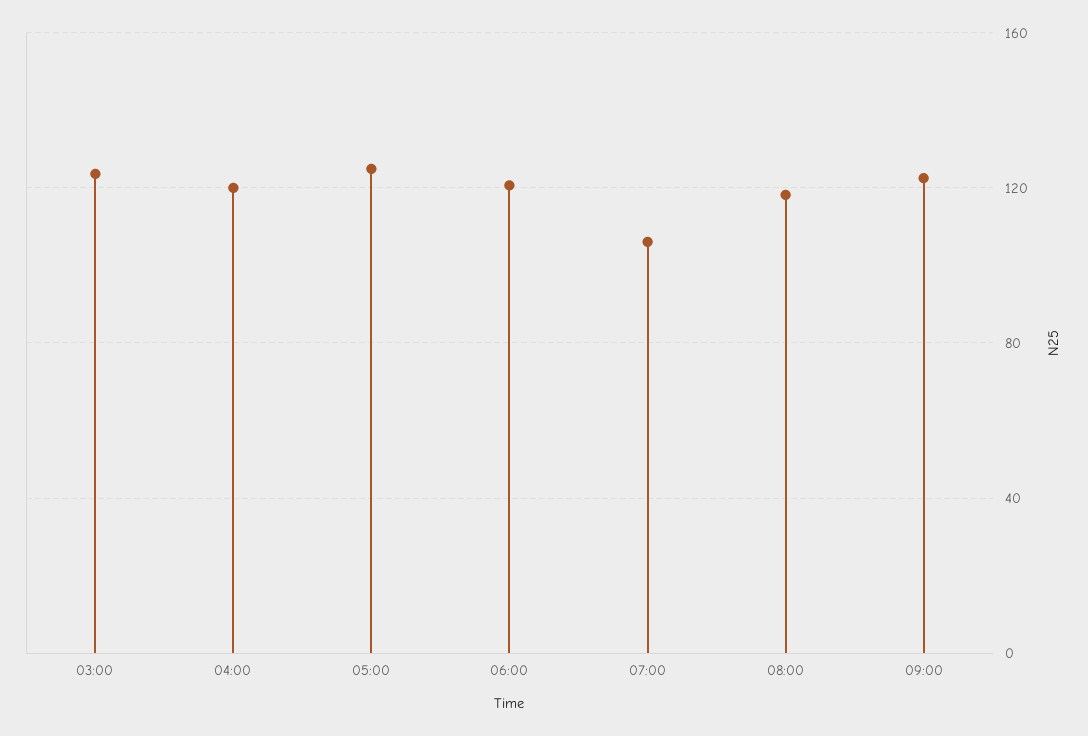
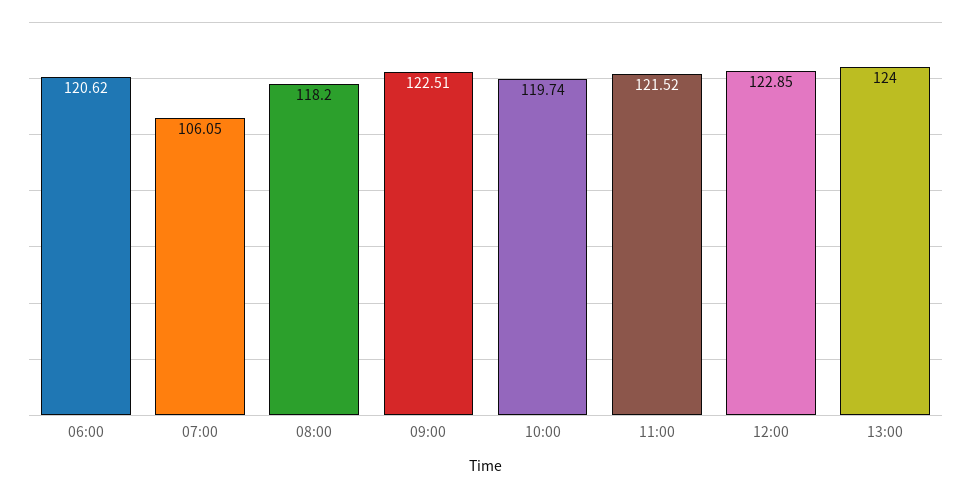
03:00: 125 -> none
04:00: 120 -> none
05:00: 125 -> none
10:00: none -> 119.74
11:00: none -> 121.52
12:00: none -> 122.85
13:00: none -> 124

